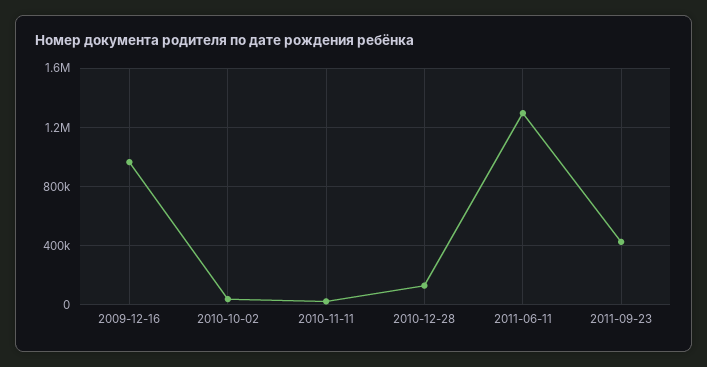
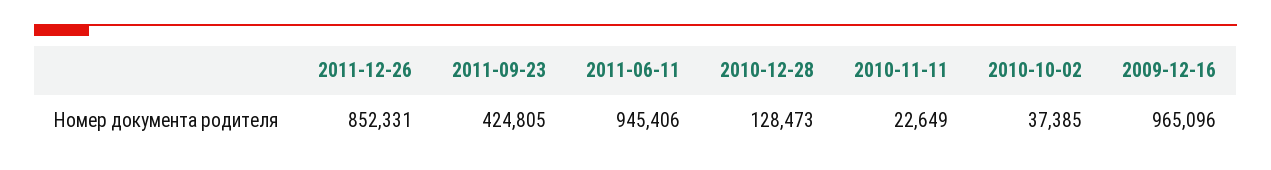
2011-06-11: 1300000 -> 945406
2011-12-26: none -> 852331

